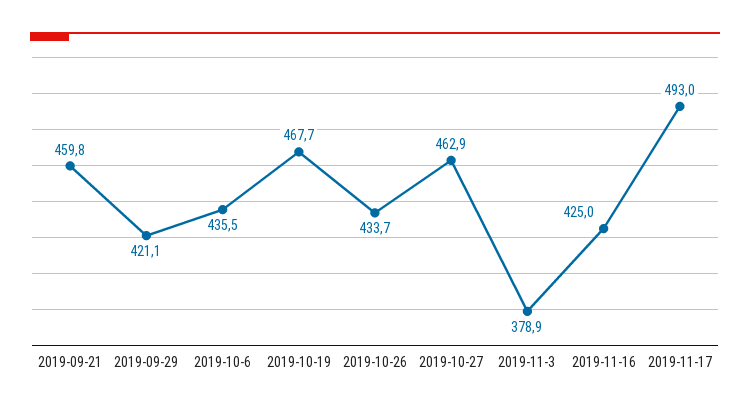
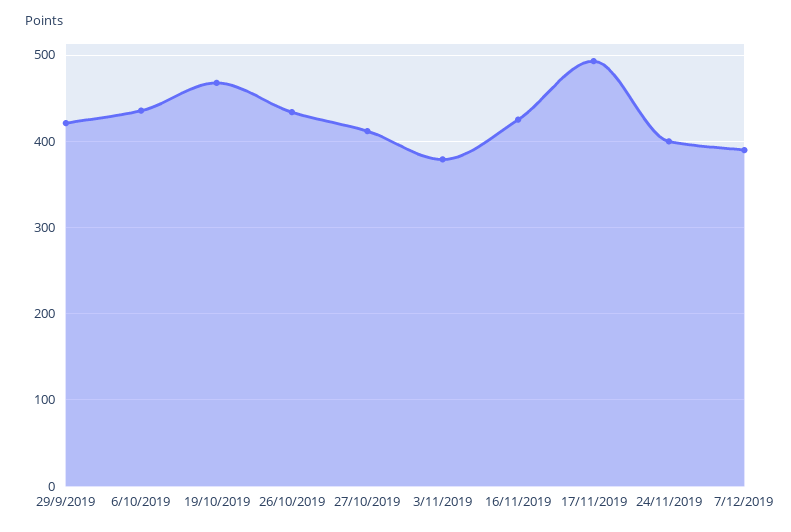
2019-09-21: 459.8 -> none
2019-10-27: 462.9 -> 410
24/11/2019: none -> 400
7/12/2019: none -> 390

